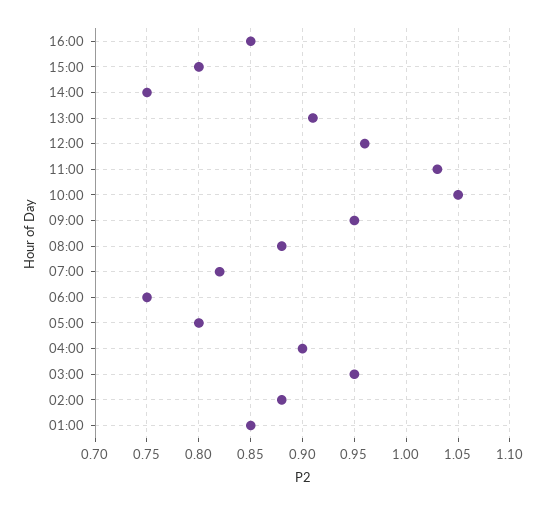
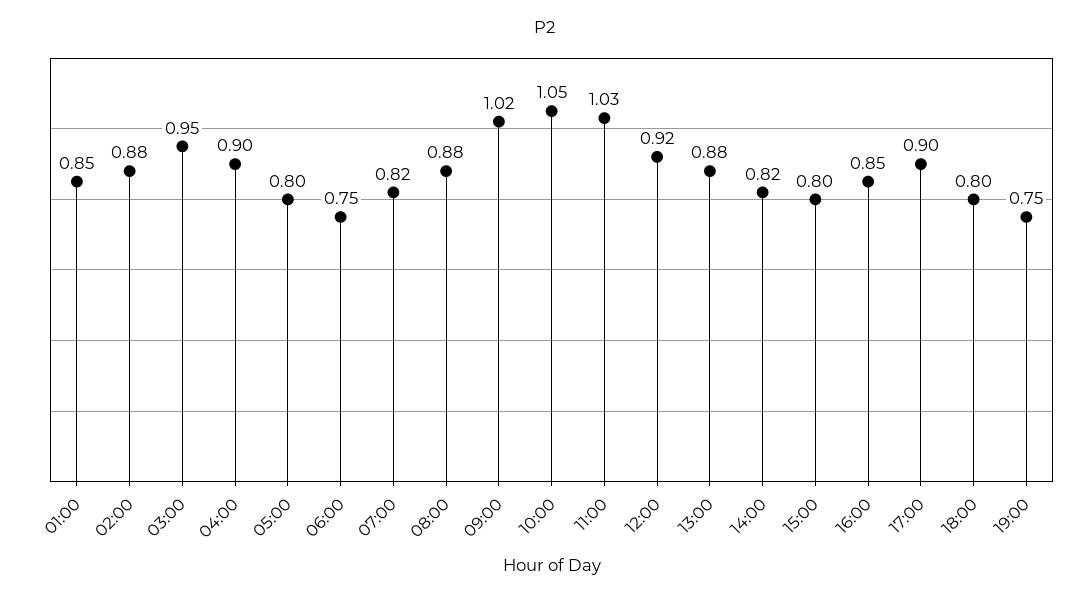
14:00: 0.75 -> 0.82
13:00: 0.91 -> 0.88
12:00: 0.96 -> 0.92
09:00: 0.95 -> 1.02
17:00: none -> 0.9
18:00: none -> 0.8
19:00: none -> 0.75

